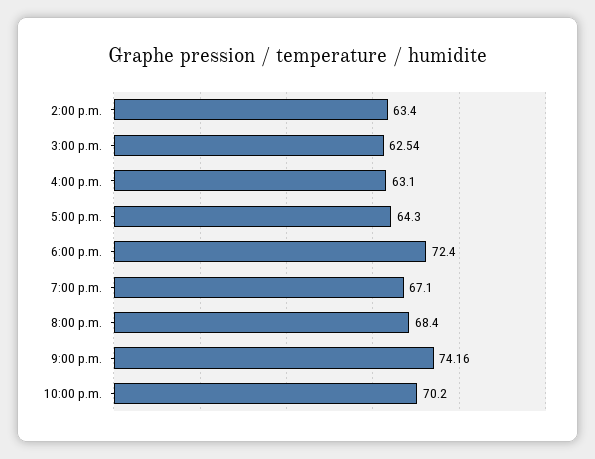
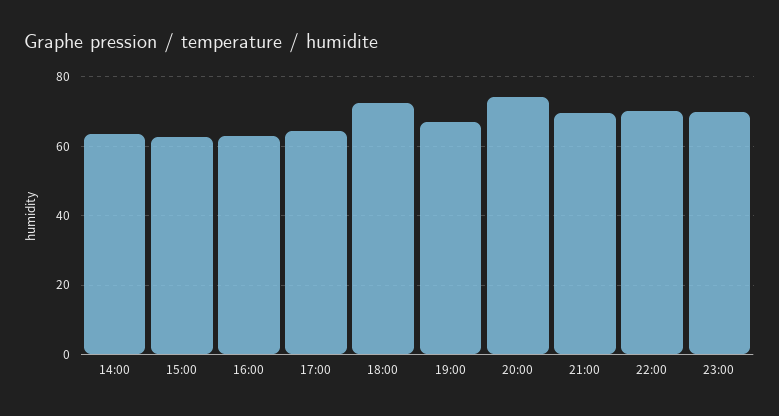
8:00 p.m.: 68.4 -> 74
9:00 p.m.: 74.16 -> 70
23:00: none -> 70

